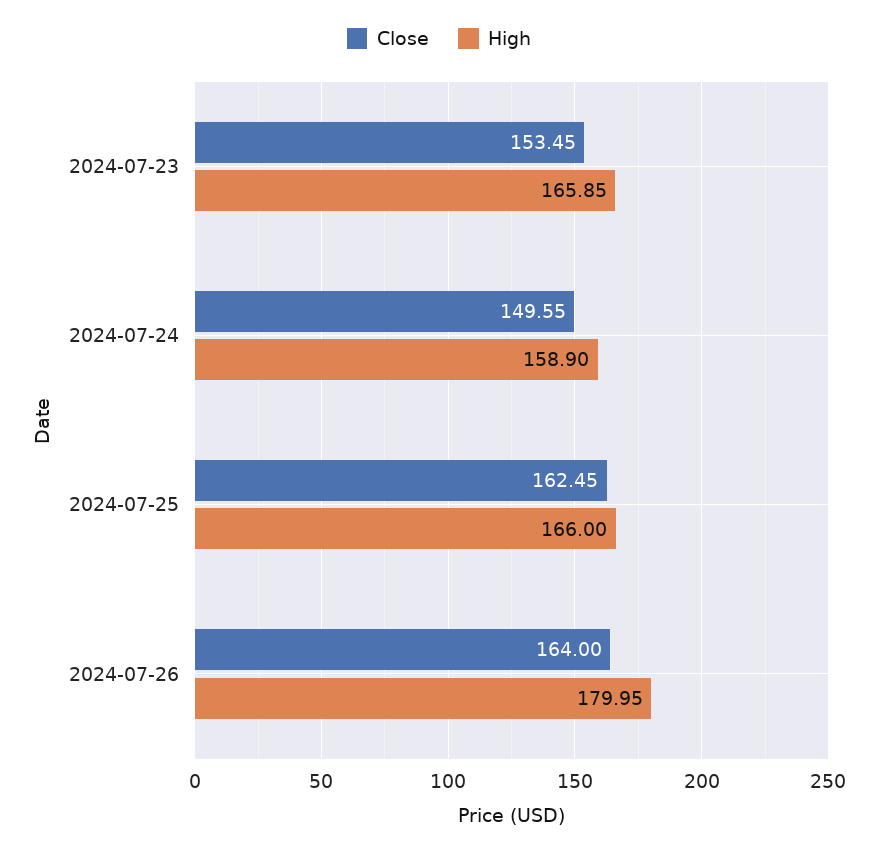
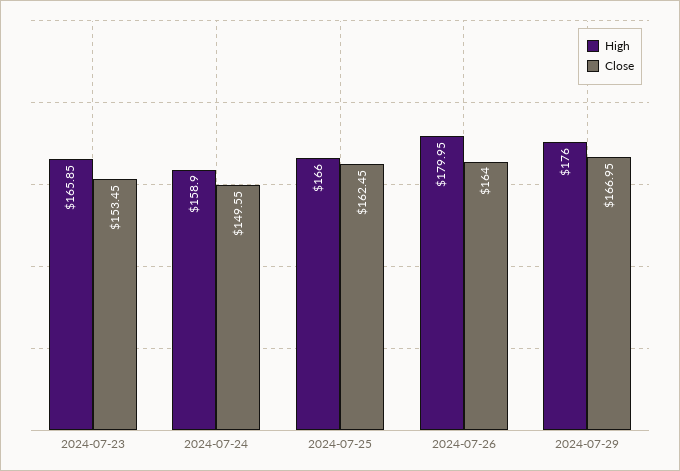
High, 2024-07-29: none -> 176
Close, 2024-07-29: none -> 166.95

